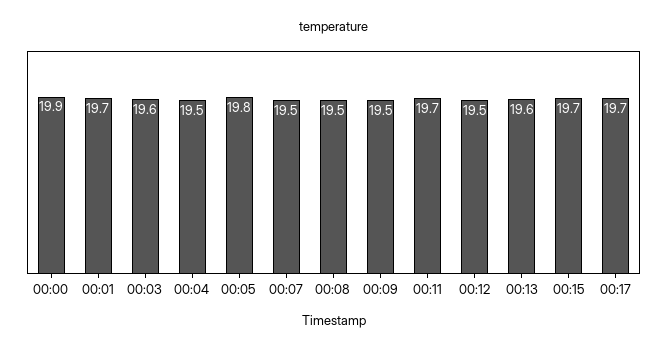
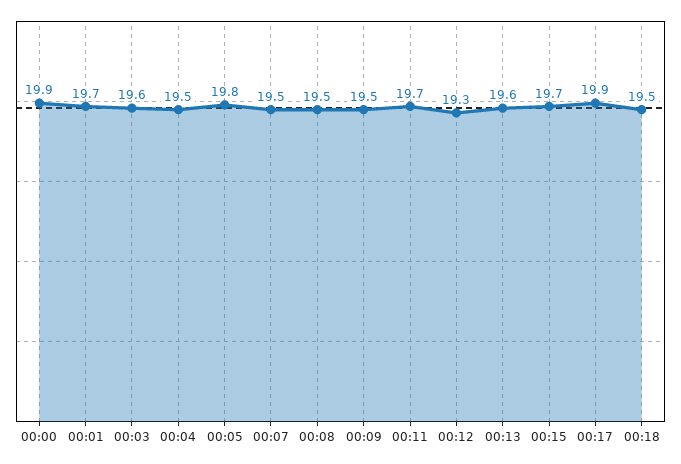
00:12: 19.5 -> 19.3
00:17: 19.7 -> 19.9
00:18: none -> 19.5

